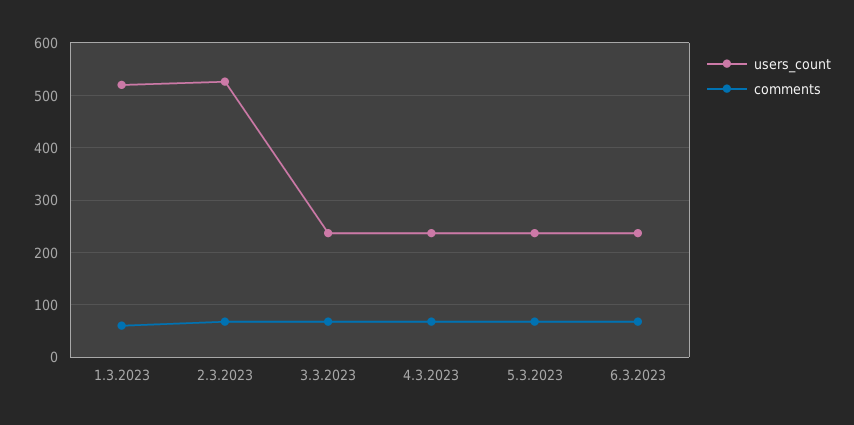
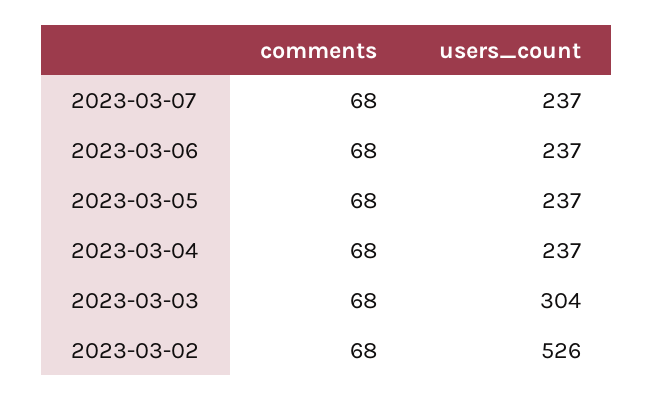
users_count, 1.3.2023: 520 -> none
comments, 1.3.2023: 60 -> none
users_count, 3.3.2023: 240 -> 304
comments, 2023-03-07: none -> 68
users_count, 2023-03-07: none -> 237

